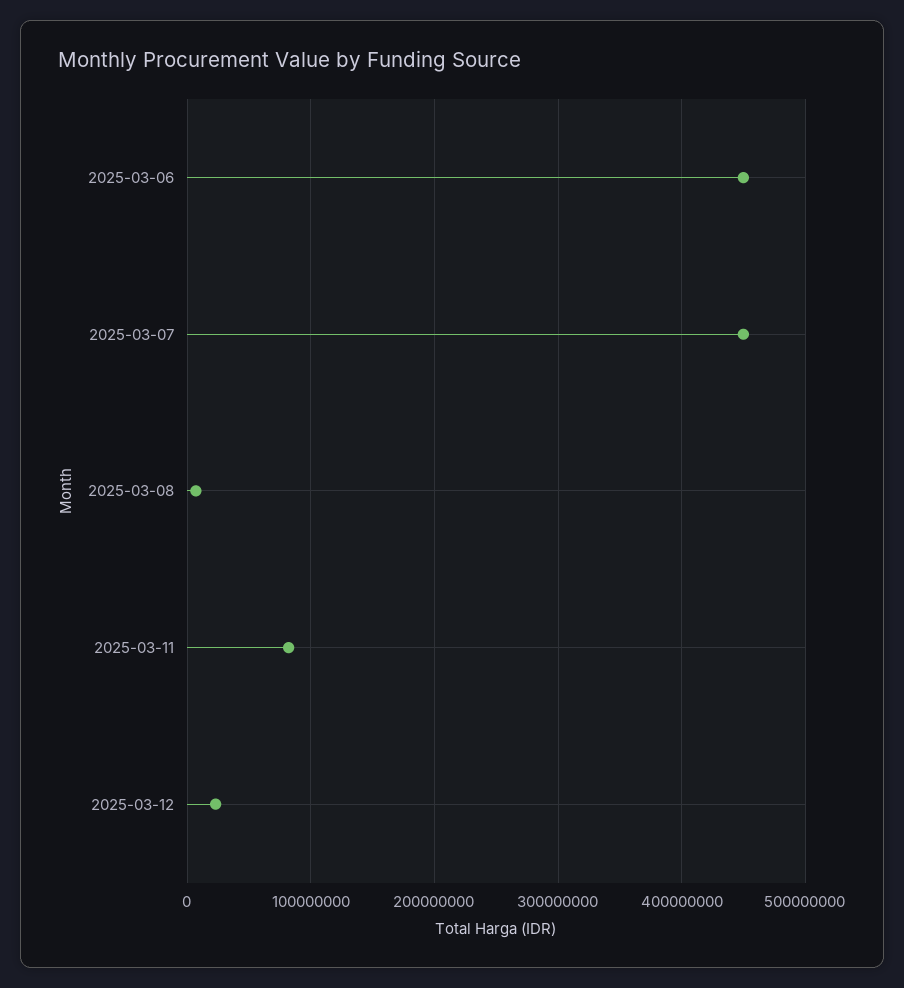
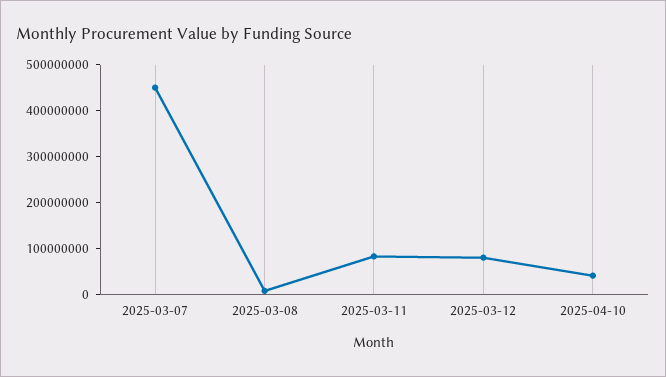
2025-03-06: 450000000 -> none
2025-03-12: 20000000 -> 80000000
2025-04-10: none -> 40000000

